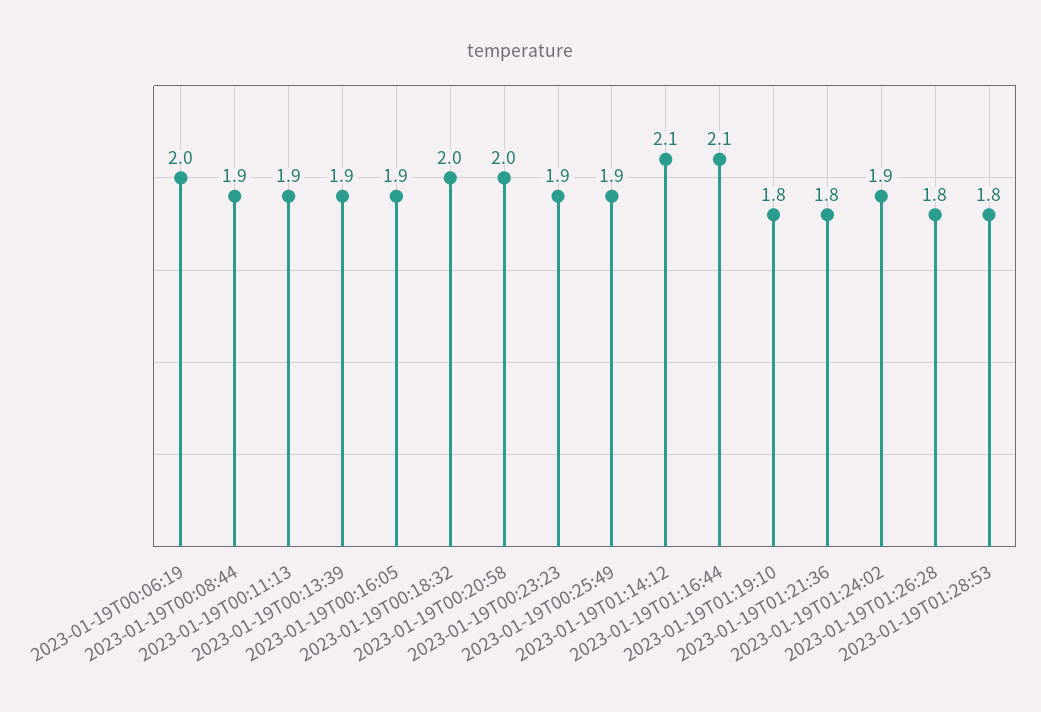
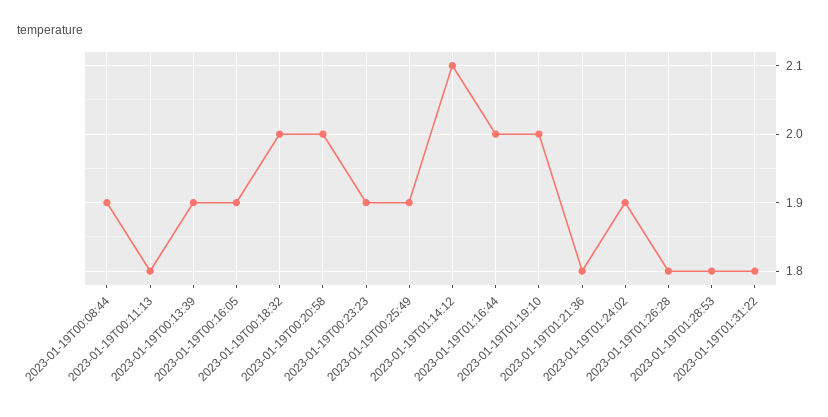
2023-01-19T00:06:19: 2 -> none
2023-01-19T00:11:13: 1.9 -> 1.8
2023-01-19T01:16:44: 2.1 -> 2
2023-01-19T01:19:10: 1.8 -> 2
2023-01-19T01:31:22: none -> 1.8

